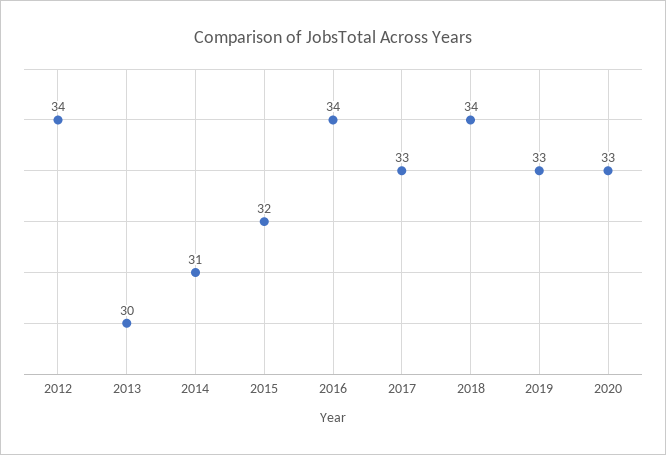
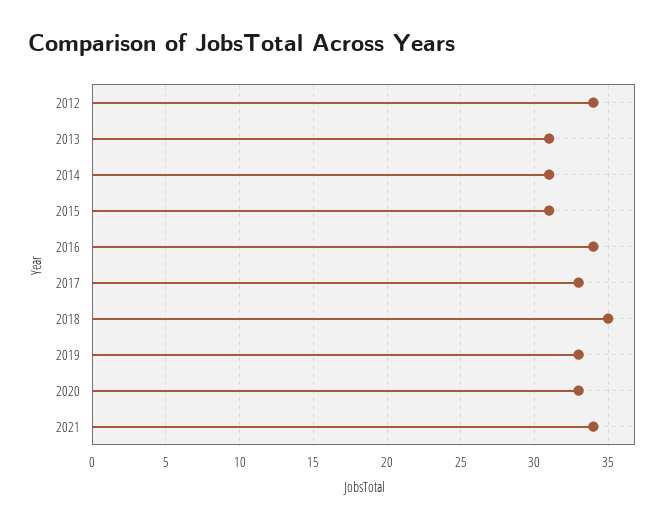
2013: 30 -> 31
2015: 32 -> 31
2018: 34 -> 35
2021: none -> 34

